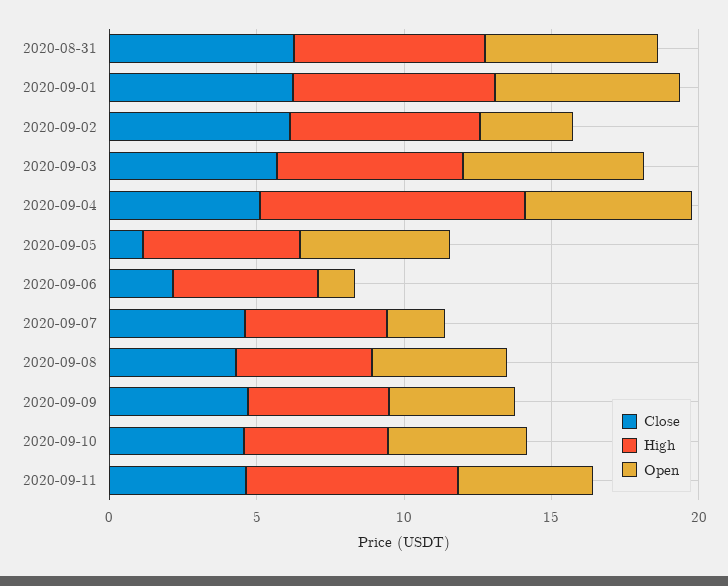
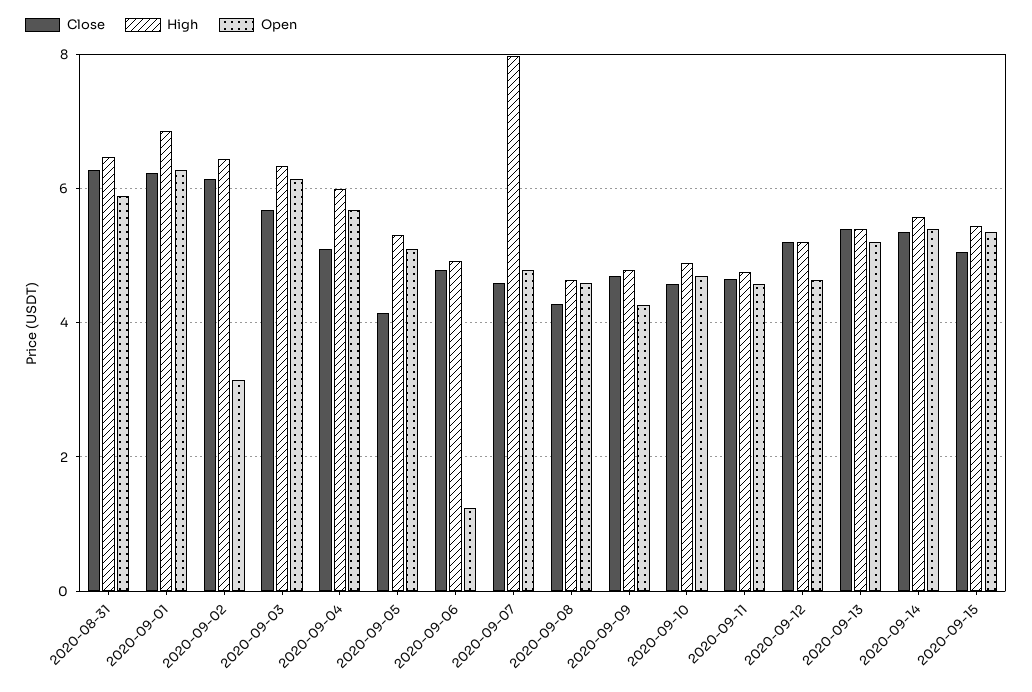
High, 2020-09-04: 9 -> 6
Close, 2020-09-05: 1 -> 4.2
Close, 2020-09-06: 2 -> 4.8
High, 2020-09-07: 5 -> 8
Open, 2020-09-07: 2 -> 4.8
High, 2020-09-11: 7 -> 4.8
Close, 2020-09-12: none -> 5.2
High, 2020-09-12: none -> 5.2
Open, 2020-09-12: none -> 4.6
Close, 2020-09-13: none -> 5.4
High, 2020-09-13: none -> 5.4
Open, 2020-09-13: none -> 5.2
Close, 2020-09-14: none -> 5.4
High, 2020-09-14: none -> 5.6
Open, 2020-09-14: none -> 5.4
Close, 2020-09-15: none -> 5
High, 2020-09-15: none -> 5.4
Open, 2020-09-15: none -> 5.4

